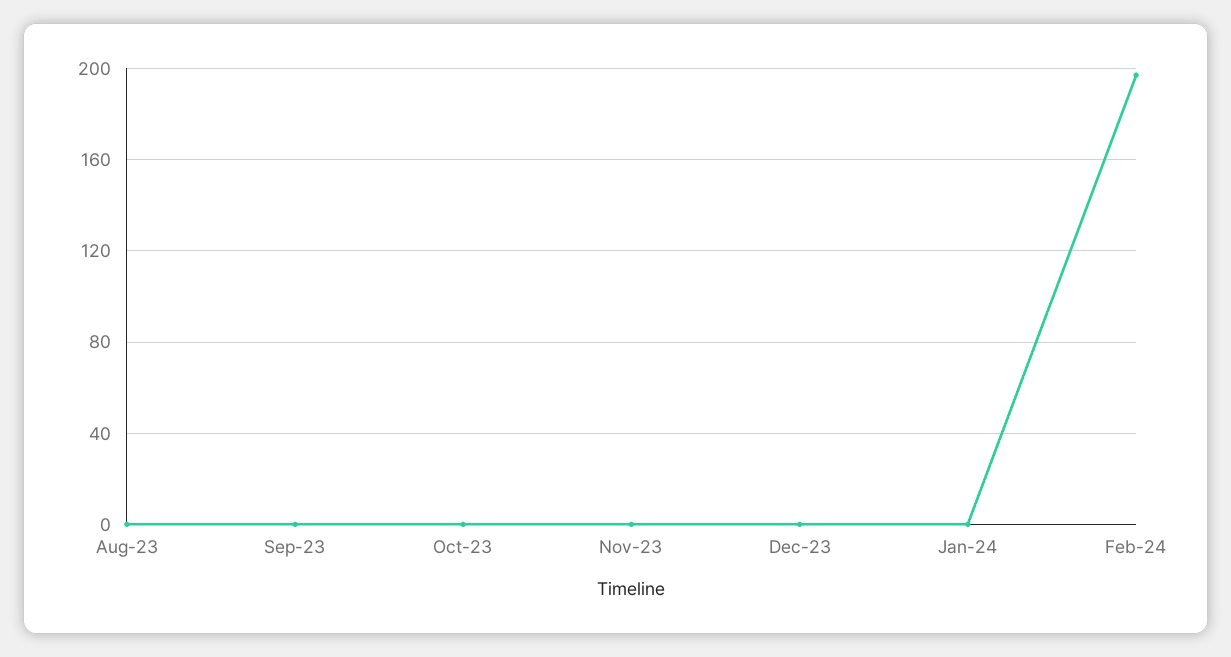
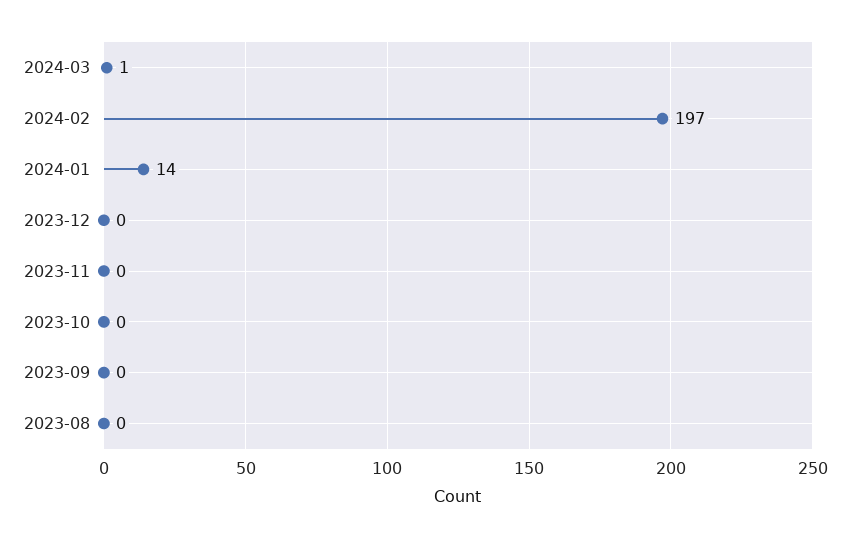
Jan-24: 0 -> 14
2024-03: none -> 1

